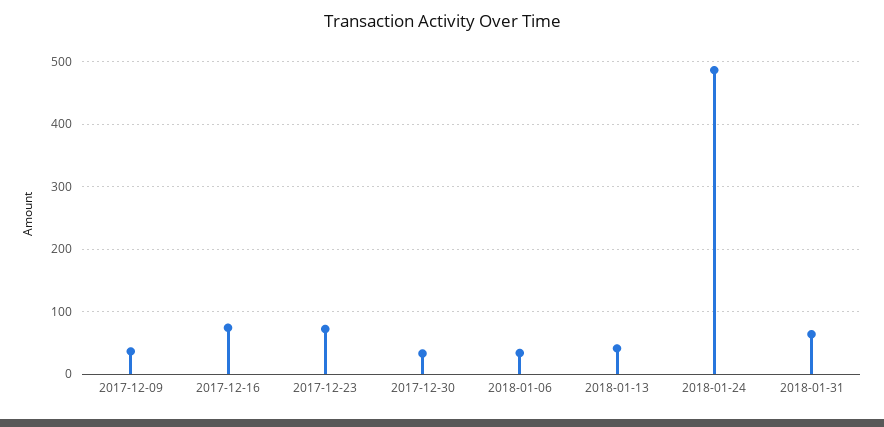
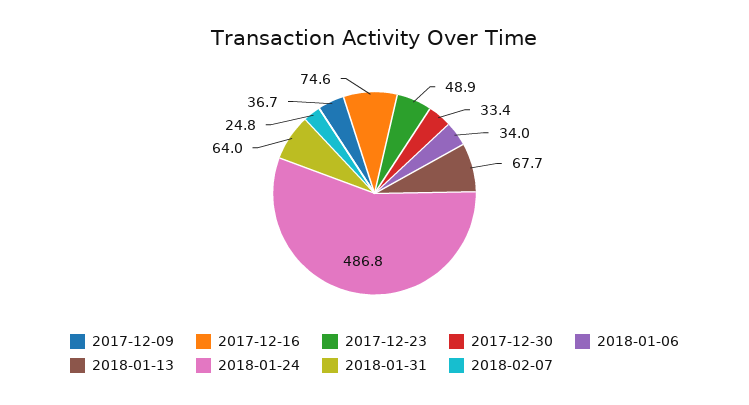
2017-12-23: 70 -> 48.9
2018-01-13: 40 -> 67.7
2018-02-07: none -> 24.8

